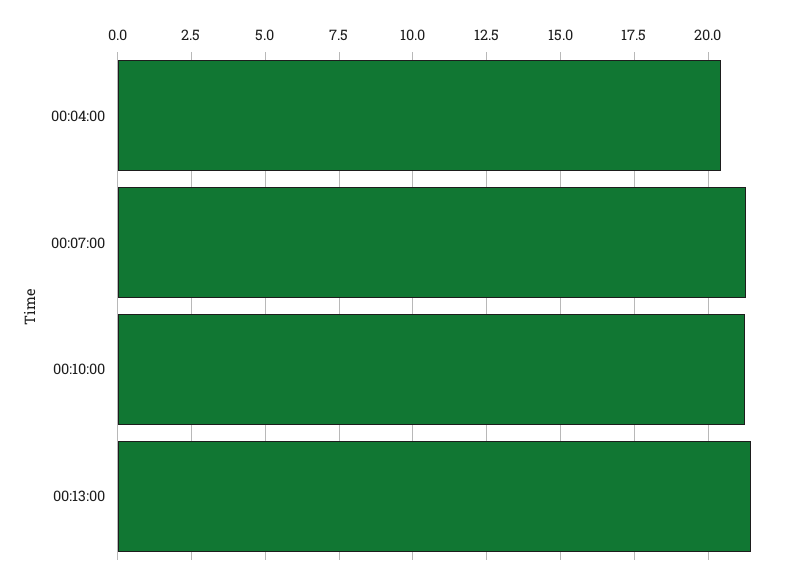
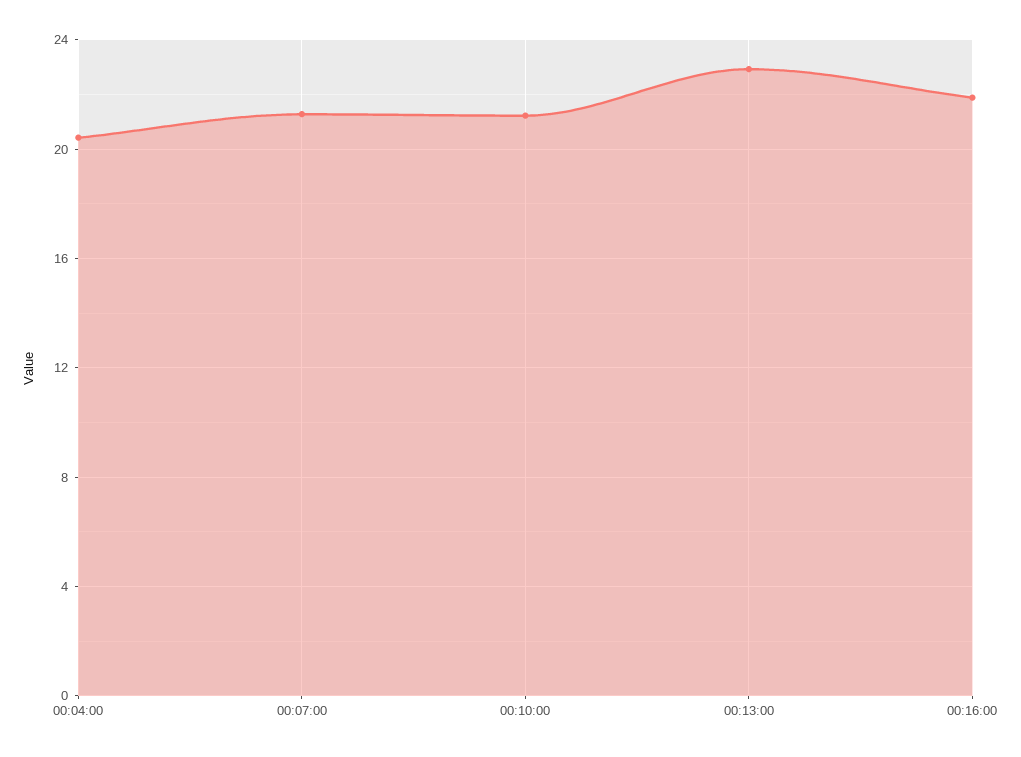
00:13:00: 21.5 -> 23
00:16:00: none -> 22

